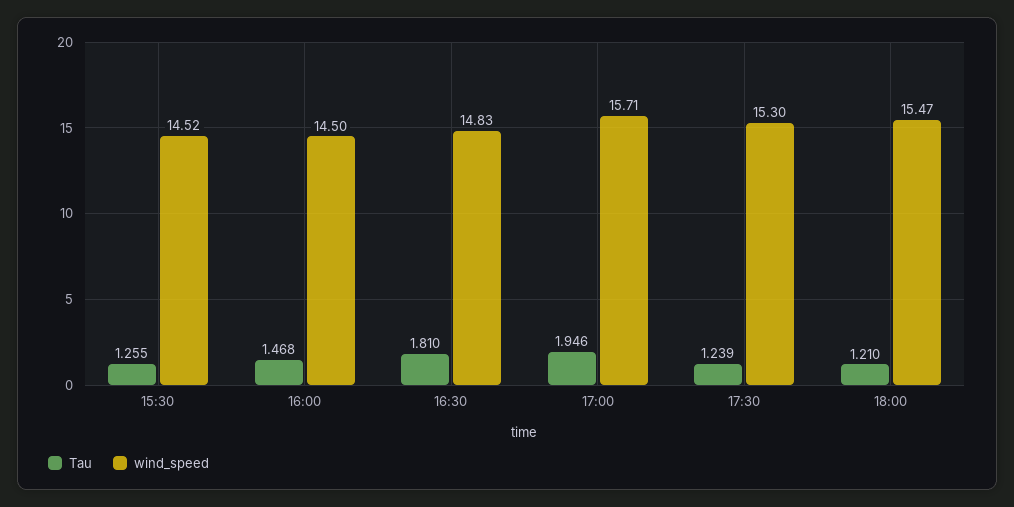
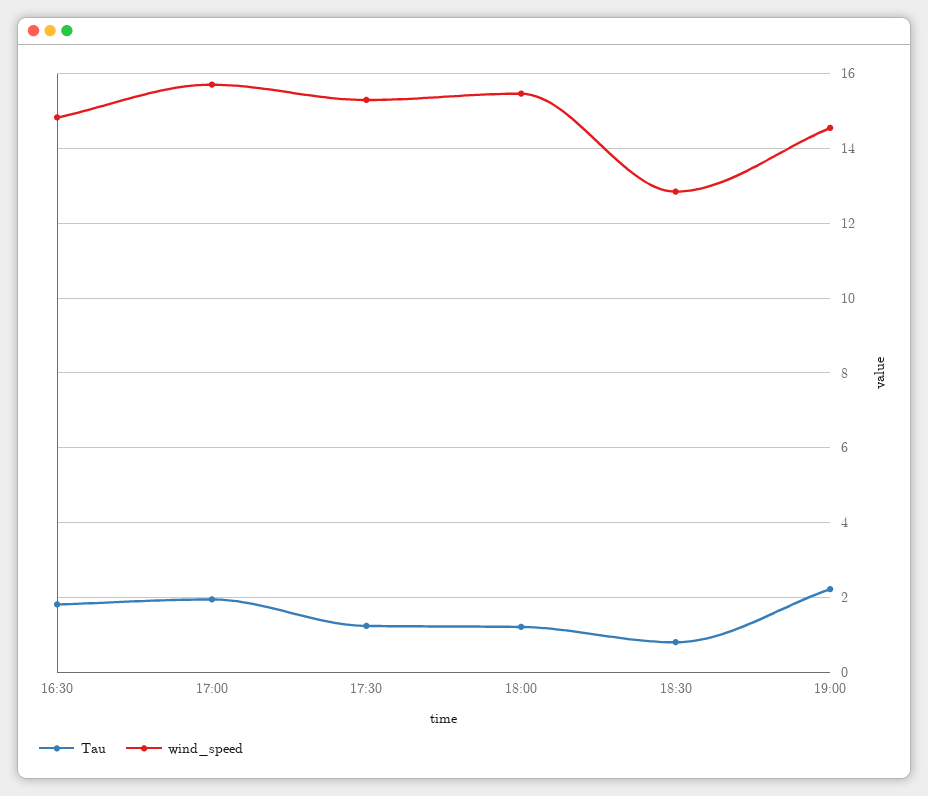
Tau, 15:30: 1.255 -> none
wind_speed, 15:30: 14.52 -> none
Tau, 16:00: 1.468 -> none
wind_speed, 16:00: 14.5 -> none
Tau, 18:30: none -> 0.8
wind_speed, 18:30: none -> 12.8
Tau, 19:00: none -> 2.2
wind_speed, 19:00: none -> 14.6

